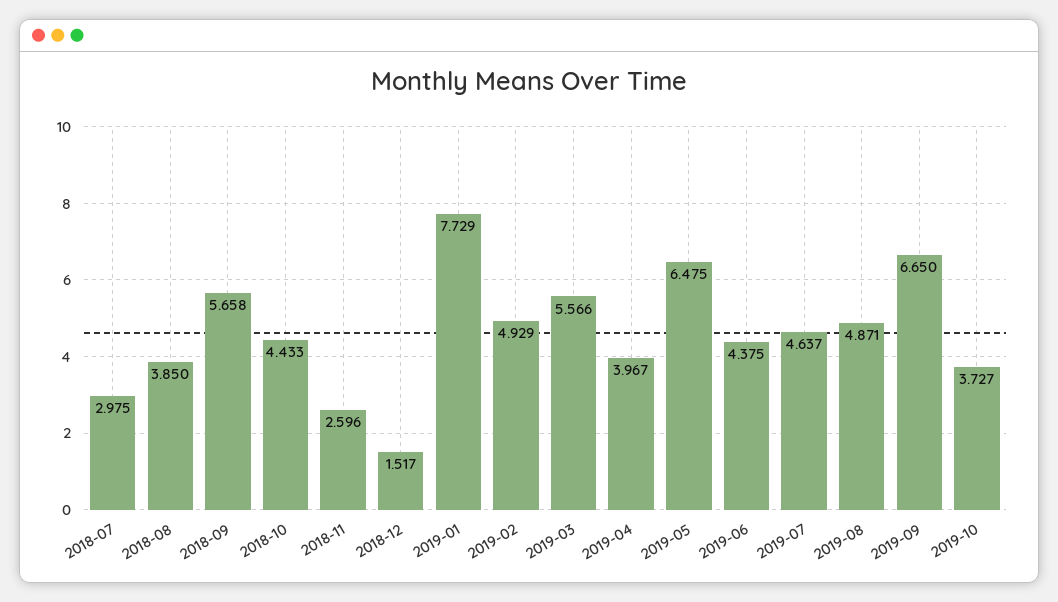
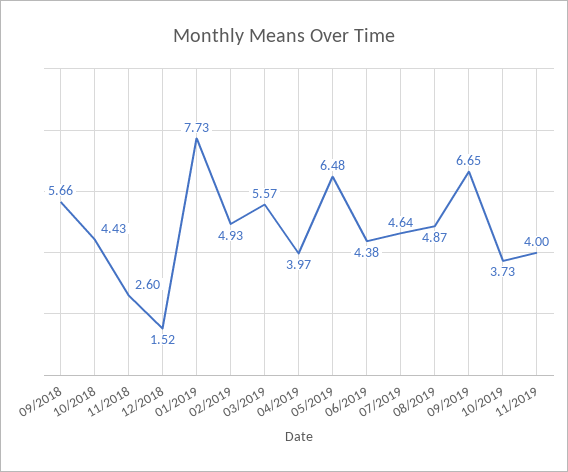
2018-07: 2.975 -> none
2018-08: 3.85 -> none
11/2019: none -> 4

